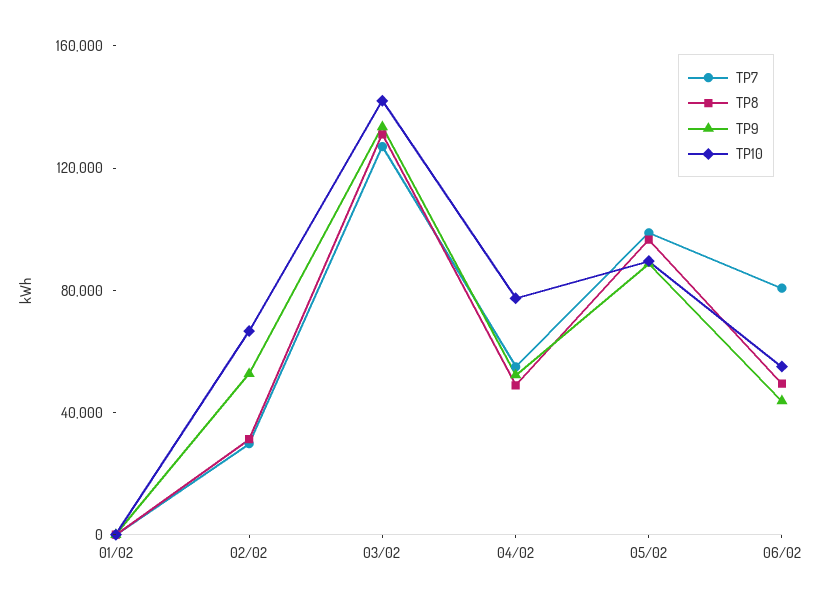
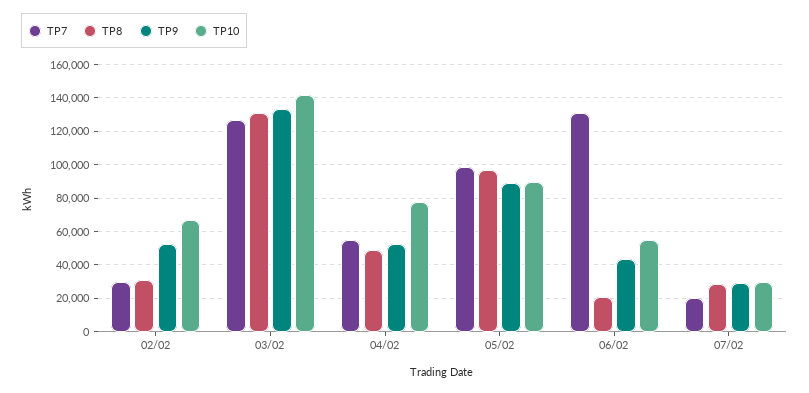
TP7, 01/02: 0 -> none
TP8, 01/02: 0 -> none
TP9, 01/02: 0 -> none
TP10, 01/02: 0 -> none
TP7, 06/02: 80000 -> 130000
TP8, 06/02: 50000 -> 20000
TP7, 07/02: none -> 20000
TP8, 07/02: none -> 30000
TP9, 07/02: none -> 30000
TP10, 07/02: none -> 30000

